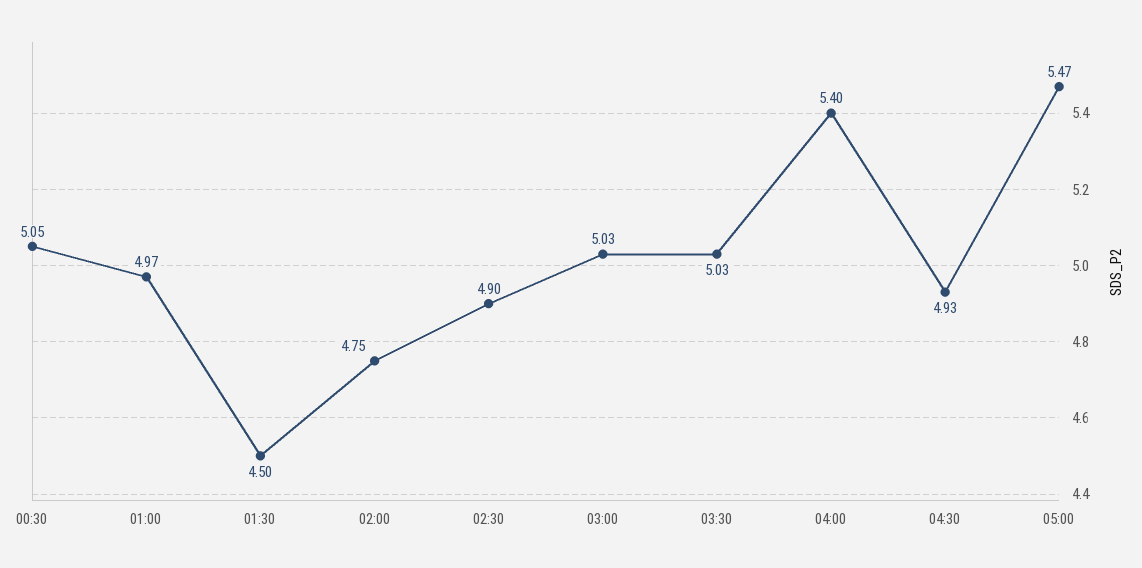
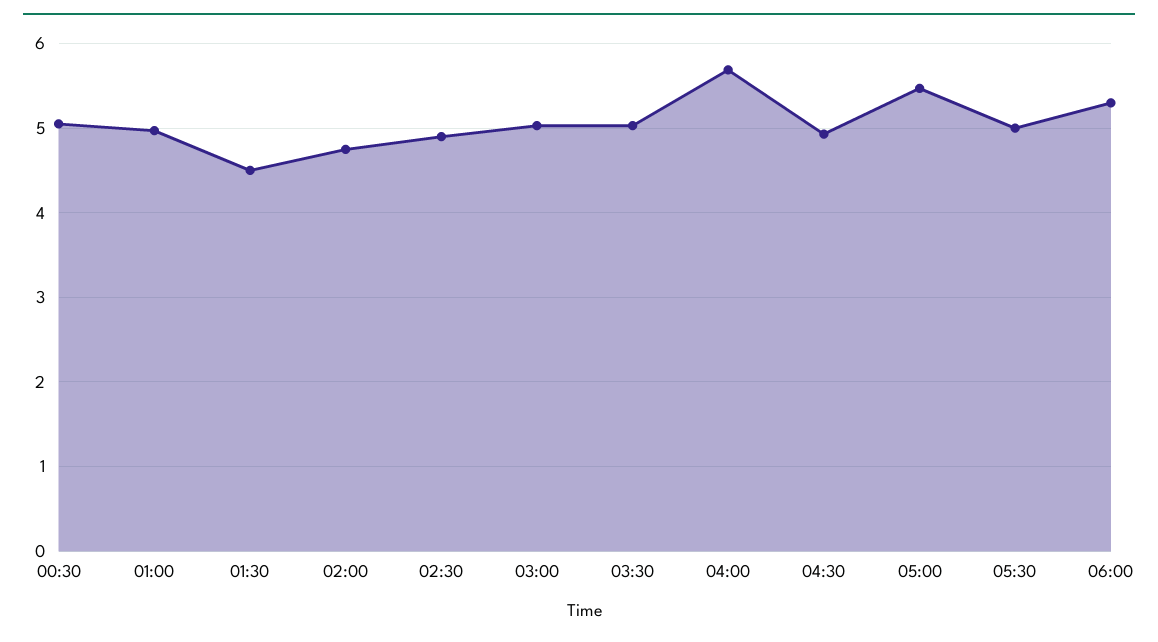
04:00: 5.4 -> 5.7
05:30: none -> 5
06:00: none -> 5.3

